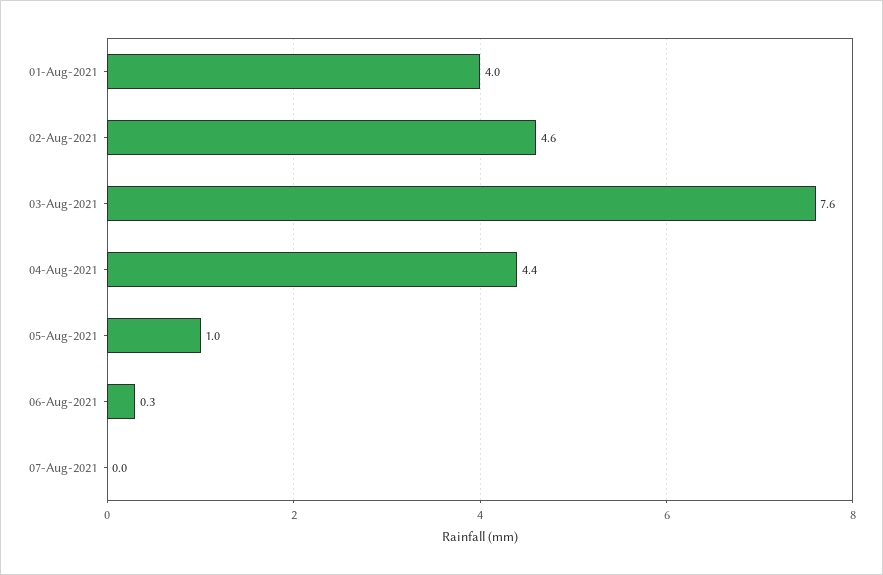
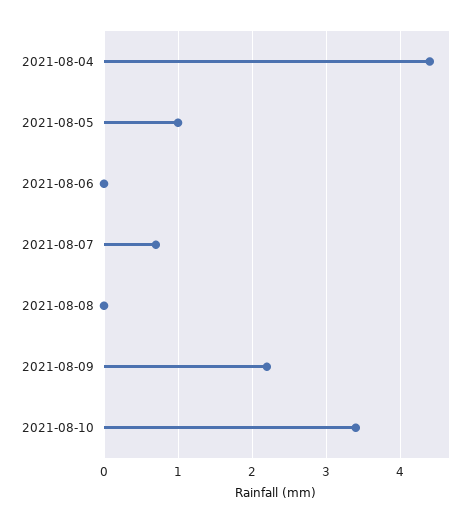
01-Aug-2021: 4 -> none
02-Aug-2021: 4.6 -> none
03-Aug-2021: 7.6 -> none
06-Aug-2021: 0.3 -> 0
07-Aug-2021: 0 -> 0.7
2021-08-08: none -> 0
2021-08-09: none -> 2.2
2021-08-10: none -> 3.4

